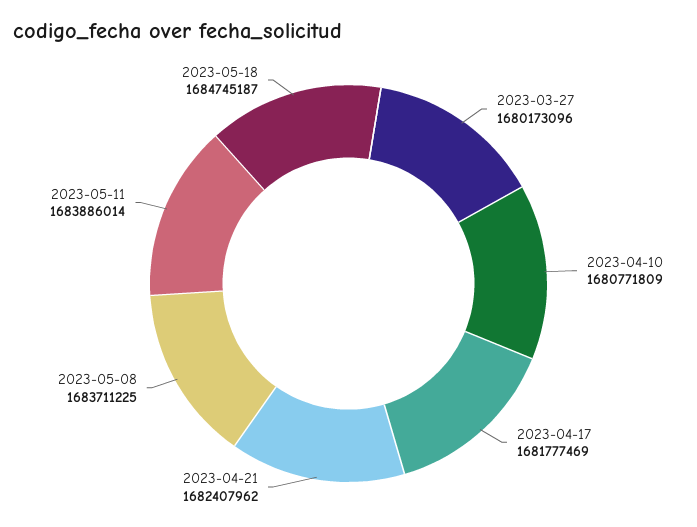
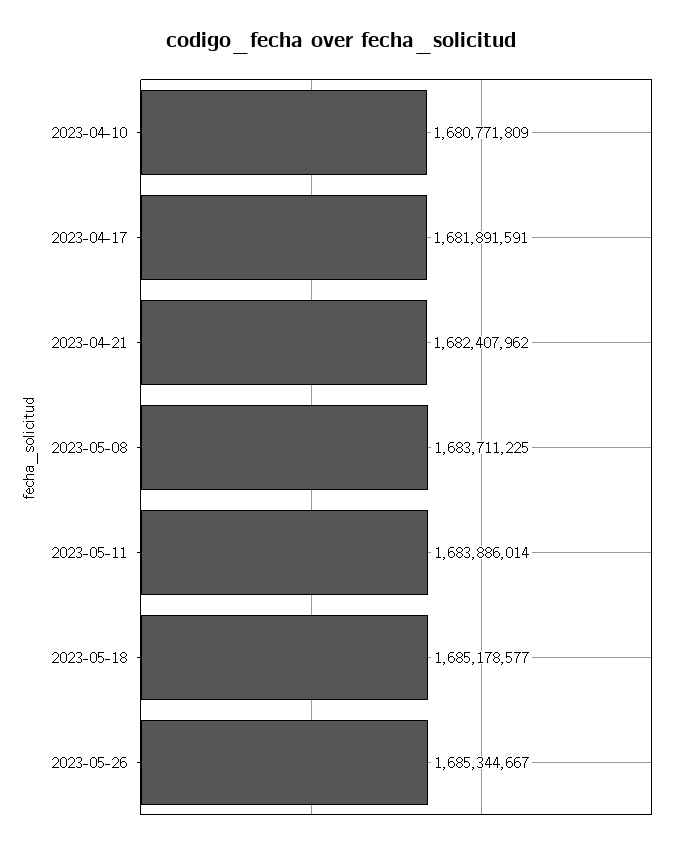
2023-03-27: 1680173096 -> none
2023-04-17: 1681777469 -> 1681891591
2023-05-18: 1684745187 -> 1685178577
2023-05-26: none -> 1685344667

